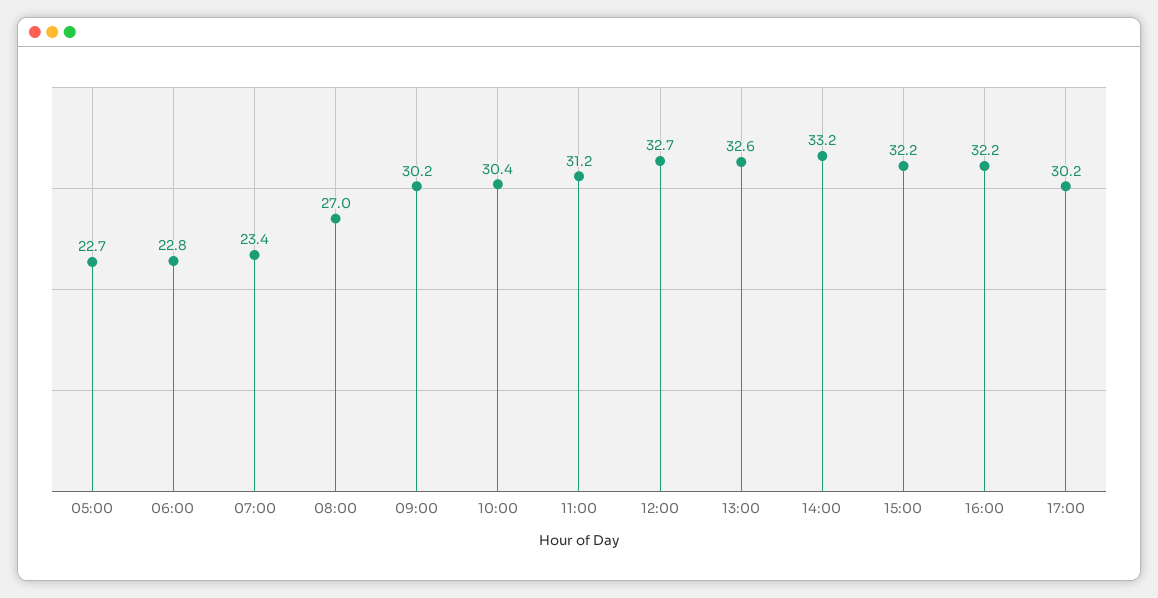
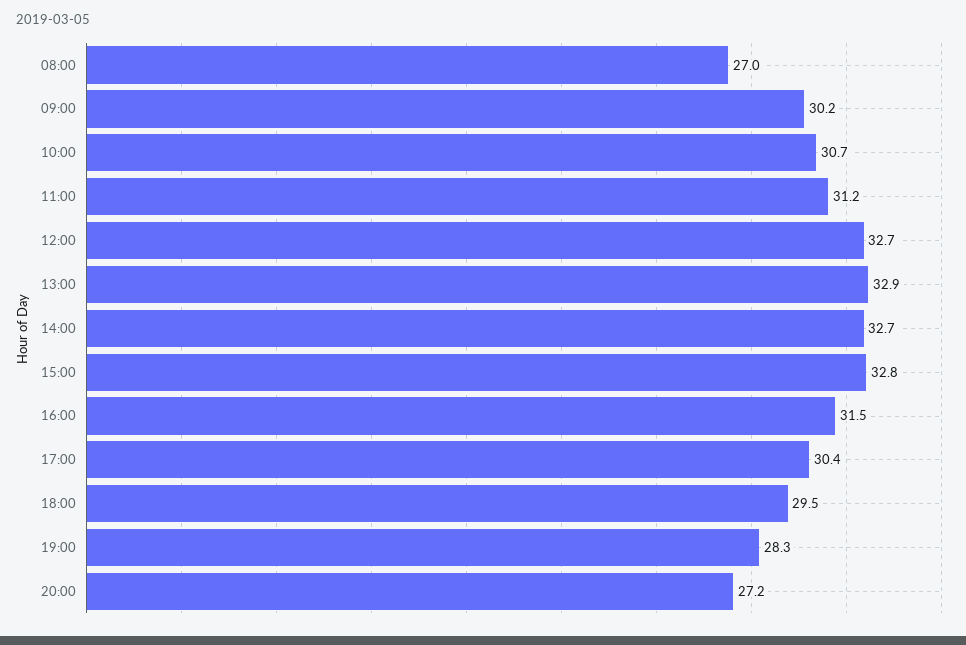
05:00: 22.7 -> none
06:00: 22.8 -> none
07:00: 23.4 -> none
10:00: 30.4 -> 30.7
13:00: 32.6 -> 32.9
14:00: 33.2 -> 32.7
15:00: 32.2 -> 32.8
16:00: 32.2 -> 31.5
17:00: 30.2 -> 30.4
18:00: none -> 29.5
19:00: none -> 28.3
20:00: none -> 27.2

